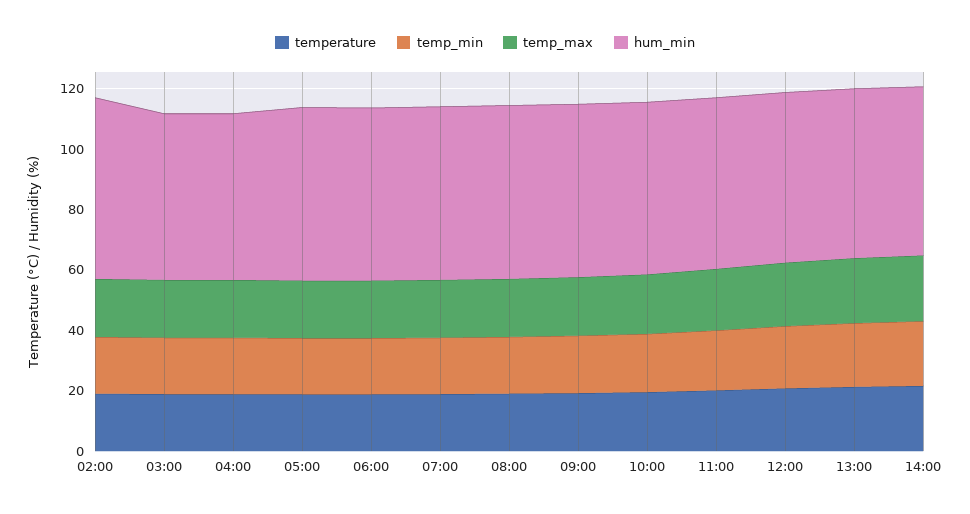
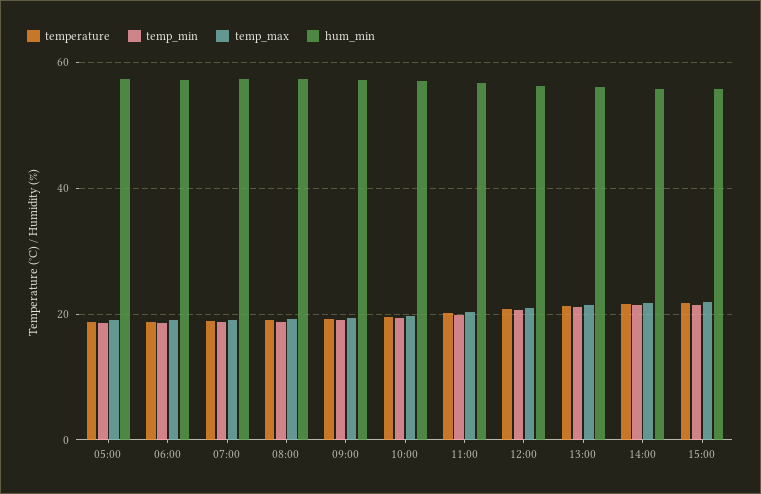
temperature, 02:00: 20 -> none
temp_min, 02:00: 20 -> none
temp_max, 02:00: 20 -> none
hum_min, 02:00: 60 -> none
temperature, 03:00: 20 -> none
temp_min, 03:00: 20 -> none
temp_max, 03:00: 20 -> none
hum_min, 03:00: 55 -> none
temperature, 04:00: 20 -> none
temp_min, 04:00: 20 -> none
temp_max, 04:00: 20 -> none
hum_min, 04:00: 55 -> none
temperature, 15:00: none -> 22
temp_min, 15:00: none -> 22
temp_max, 15:00: none -> 22
hum_min, 15:00: none -> 56

